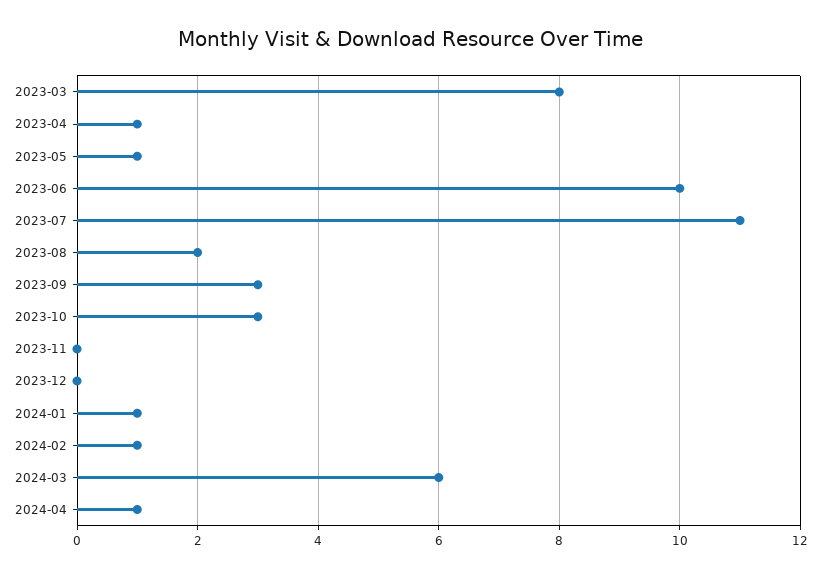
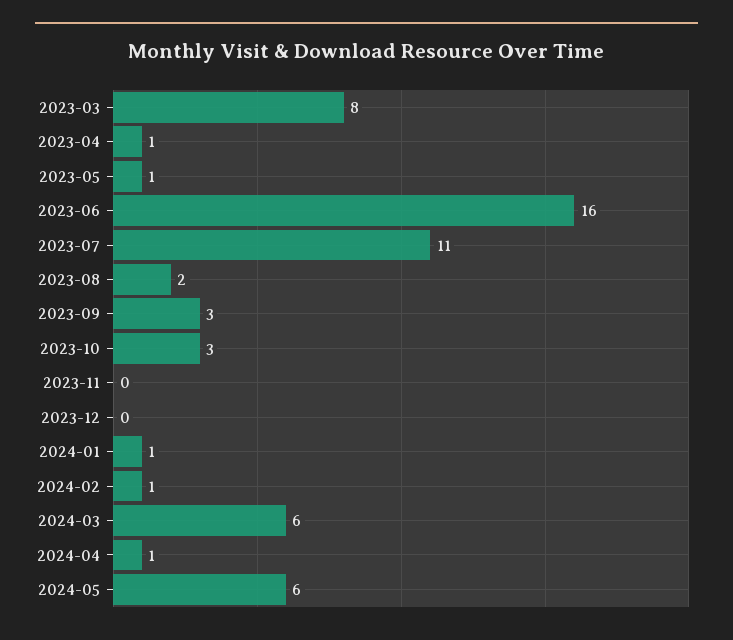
2023-06: 10 -> 16
2024-05: none -> 6

